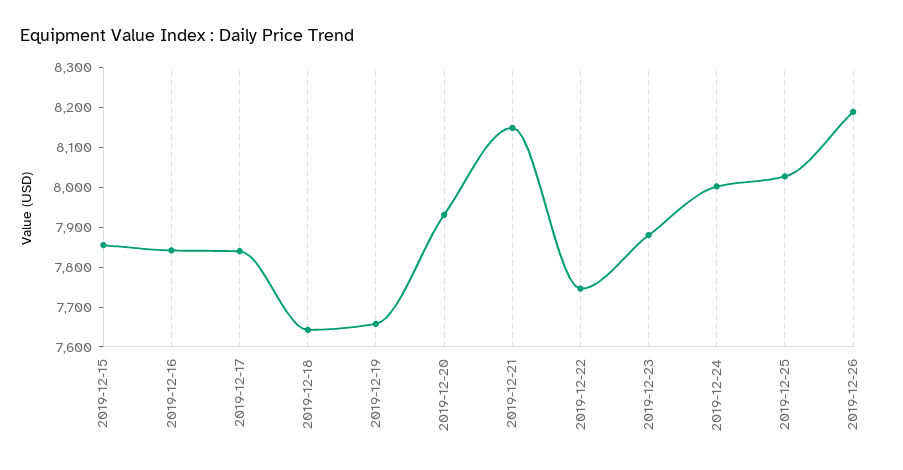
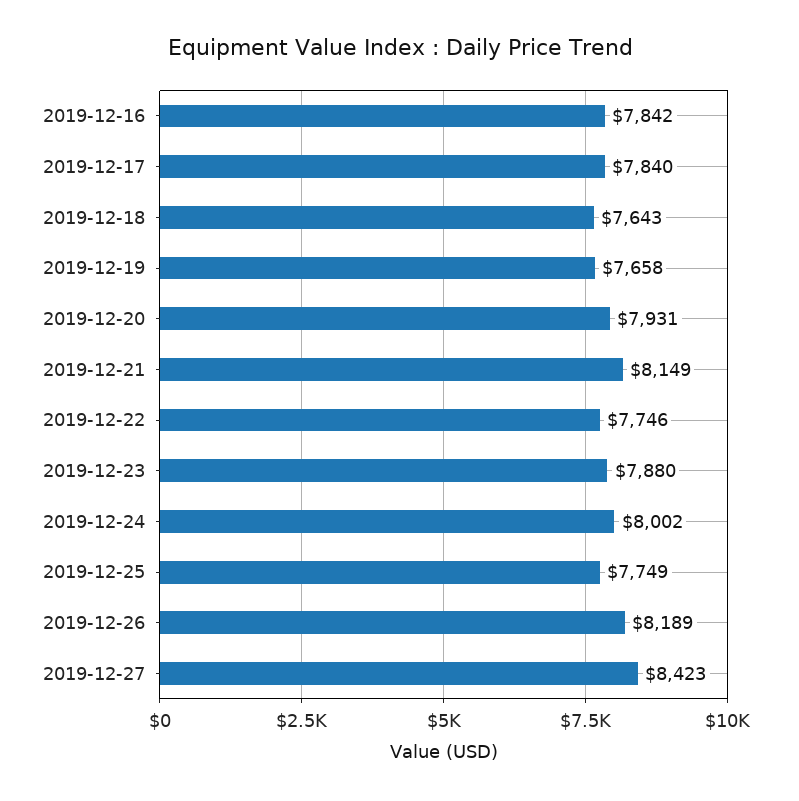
2019-12-15: 7850 -> none
2019-12-25: 8025 -> 7749
2019-12-27: none -> 8423

